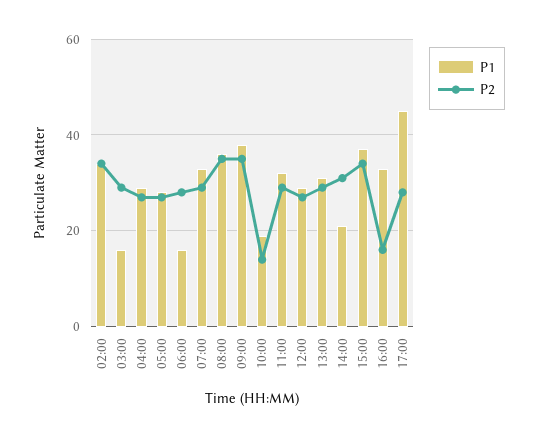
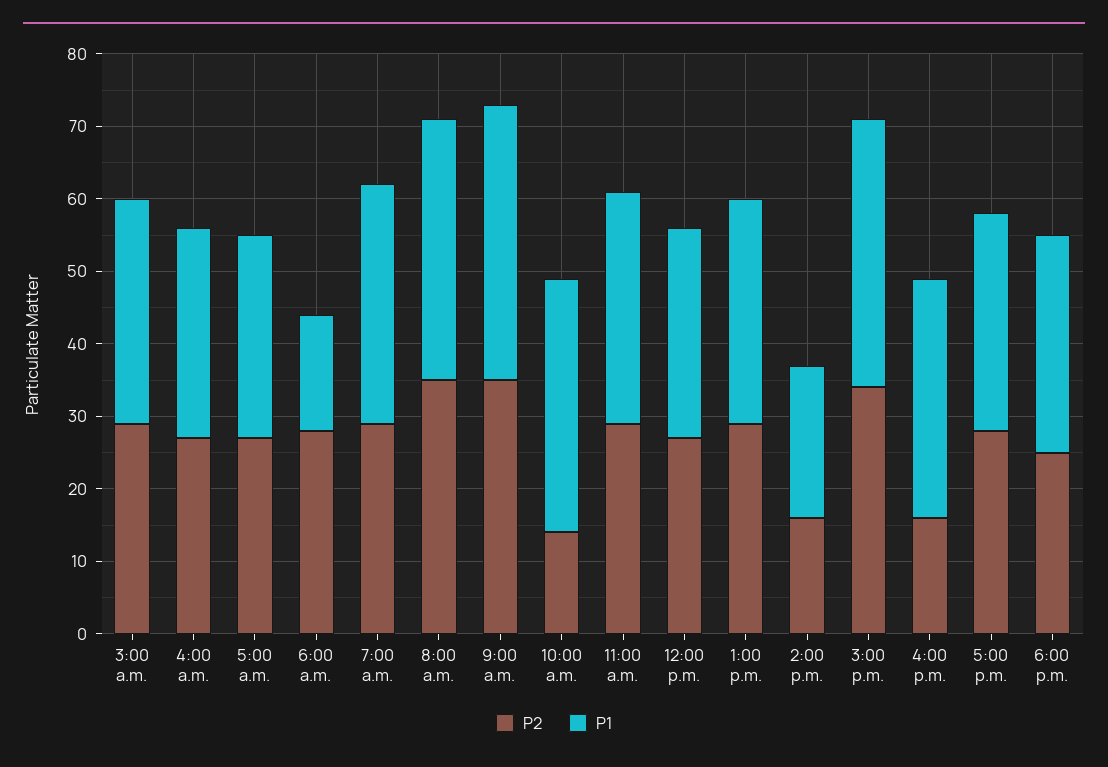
P1, 02:00: 35 -> none
P2, 02:00: 35 -> none
P1, 03:00: 15 -> 30
P1, 10:00: 20 -> 35
P2, 14:00: 30 -> 15
P1, 17:00: 45 -> 30
P2, 6:00 p.m.: none -> 25
P1, 6:00 p.m.: none -> 30

